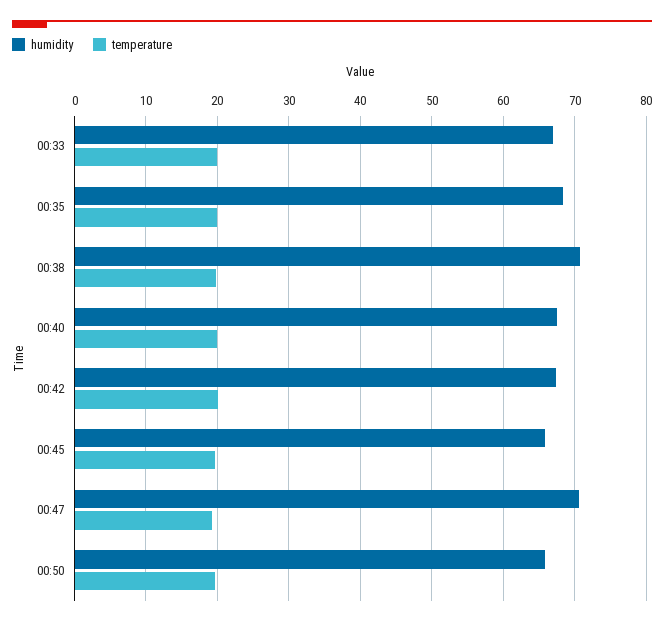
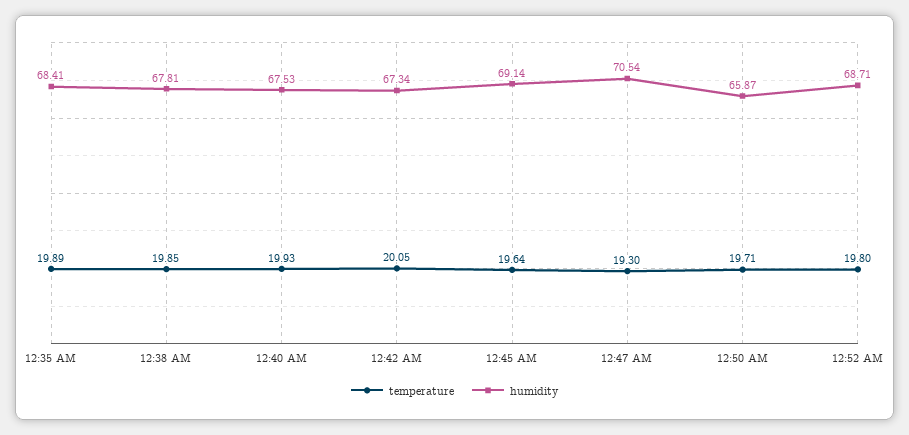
humidity, 00:33: 67 -> none
temperature, 00:33: 20 -> none
humidity, 00:38: 71 -> 67.81
humidity, 00:45: 66 -> 69.14
temperature, 12:52 AM: none -> 19.8
humidity, 12:52 AM: none -> 68.71

